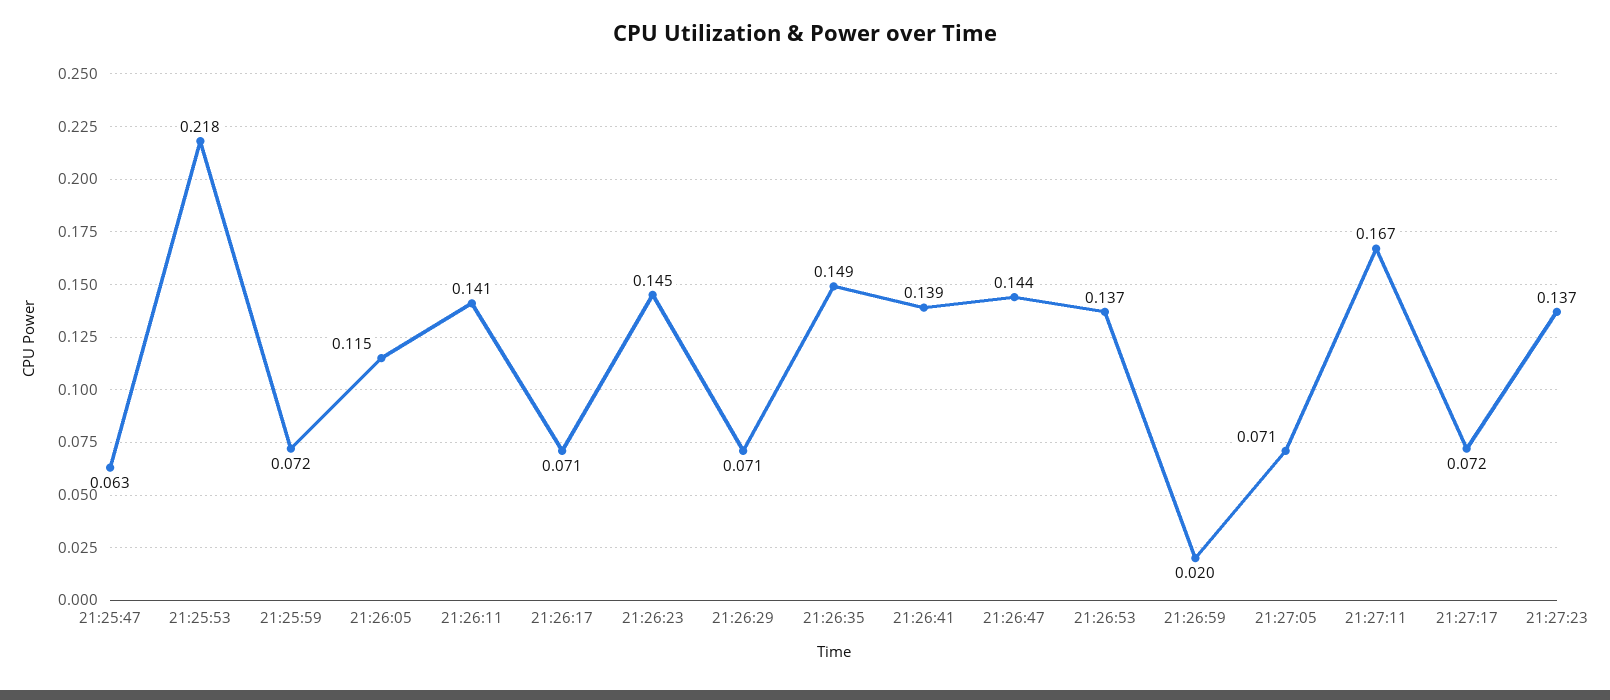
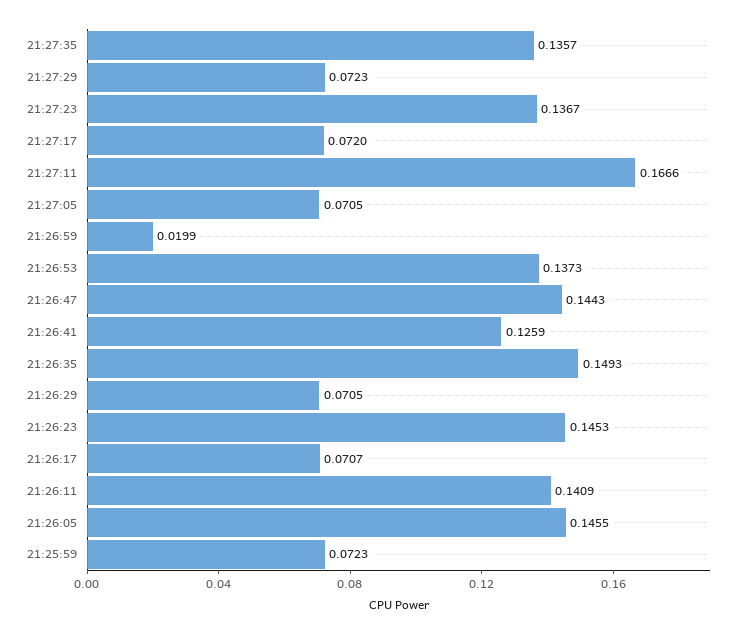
21:25:47: 0.063 -> none
21:25:53: 0.218 -> none
21:26:05: 0.115 -> 0.1455
21:26:41: 0.139 -> 0.1259
21:27:35: none -> 0.1357
21:27:29: none -> 0.0723

